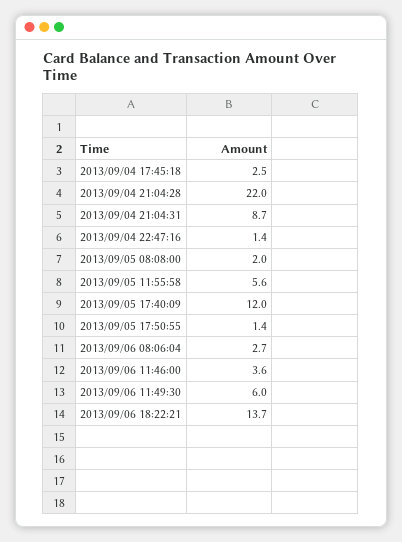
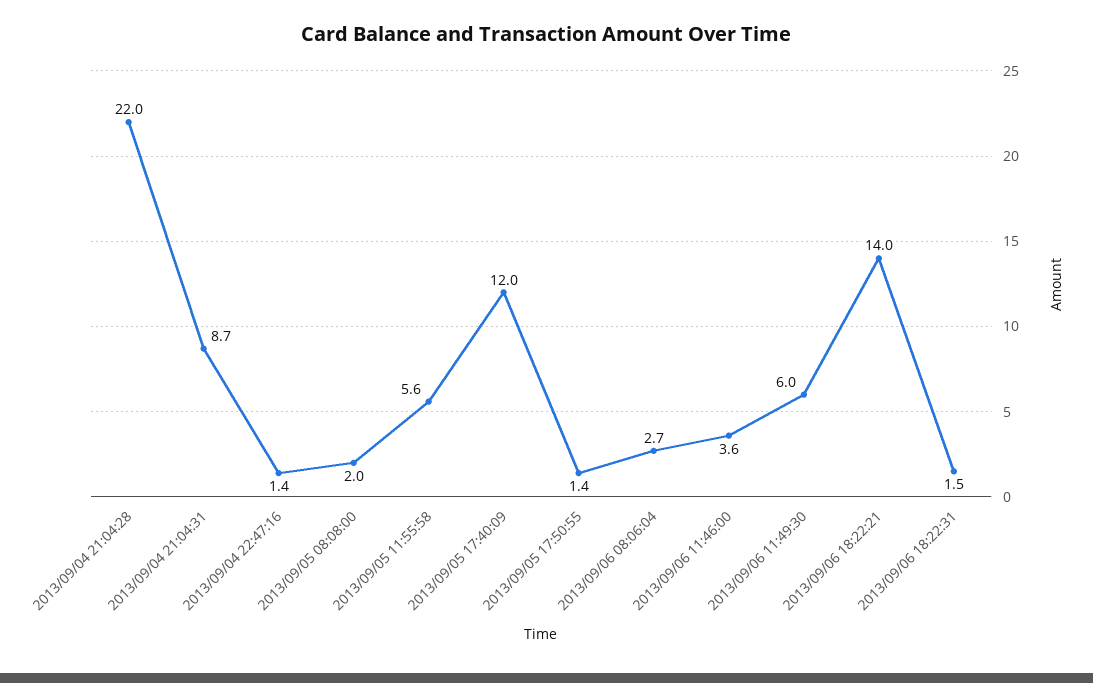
2013/09/04 17:45:18: 2.5 -> none
2013/09/06 18:22:21: 13.7 -> 14
2013/09/06 18:22:31: none -> 1.5

